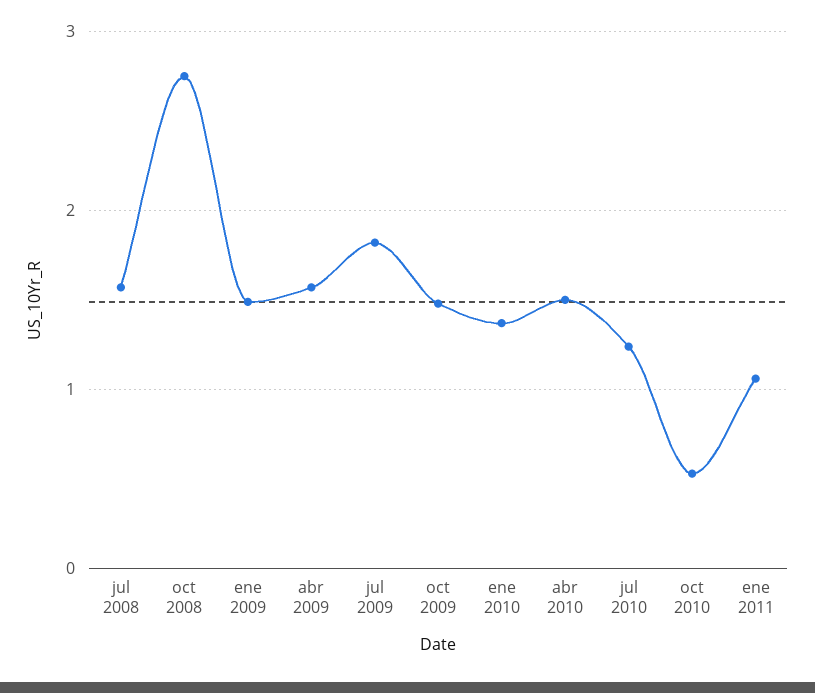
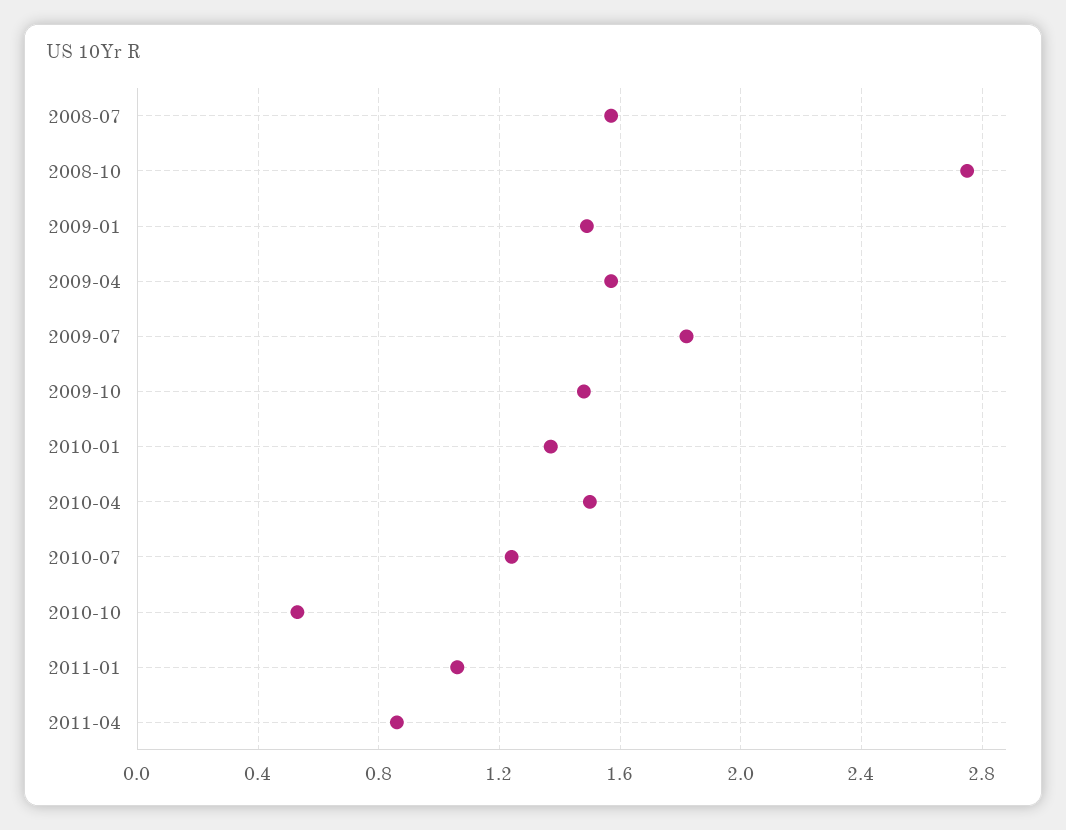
2011-04: none -> 0.85

